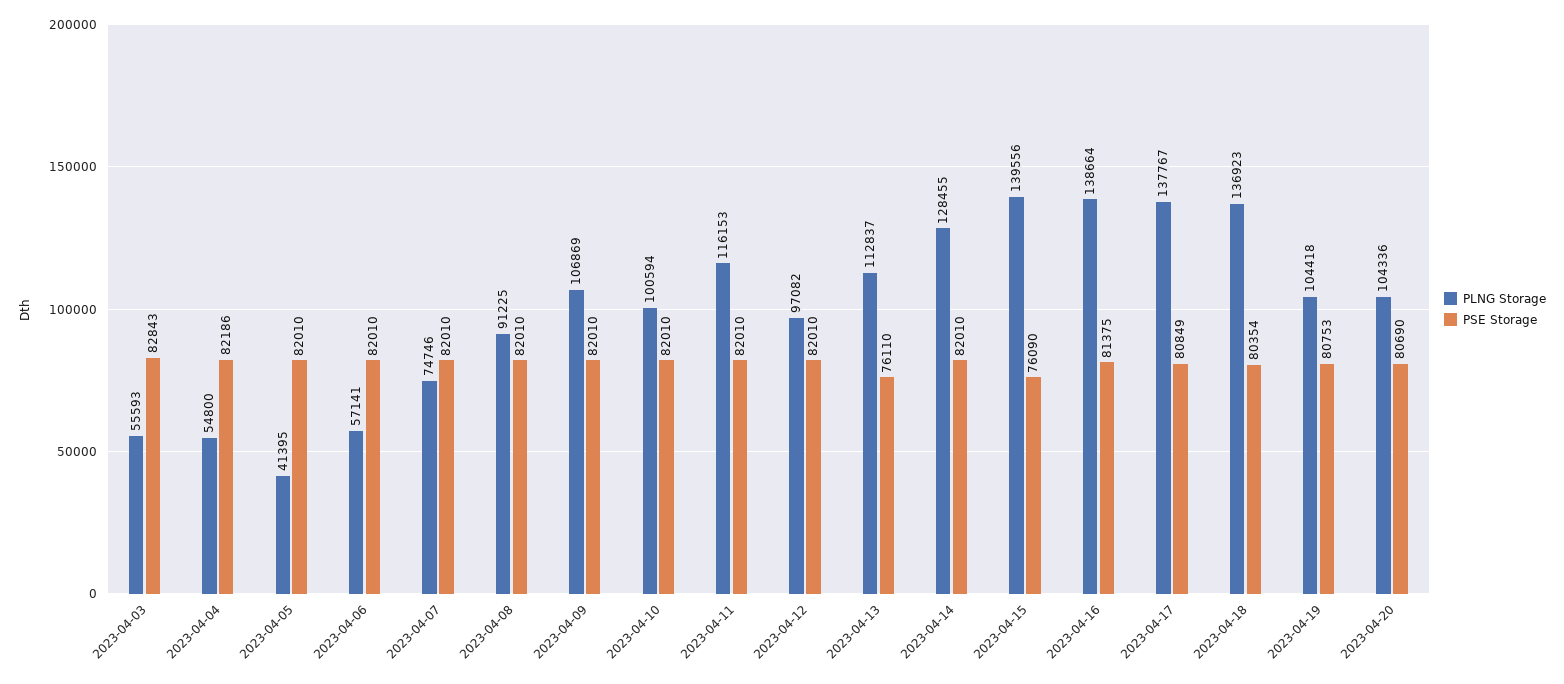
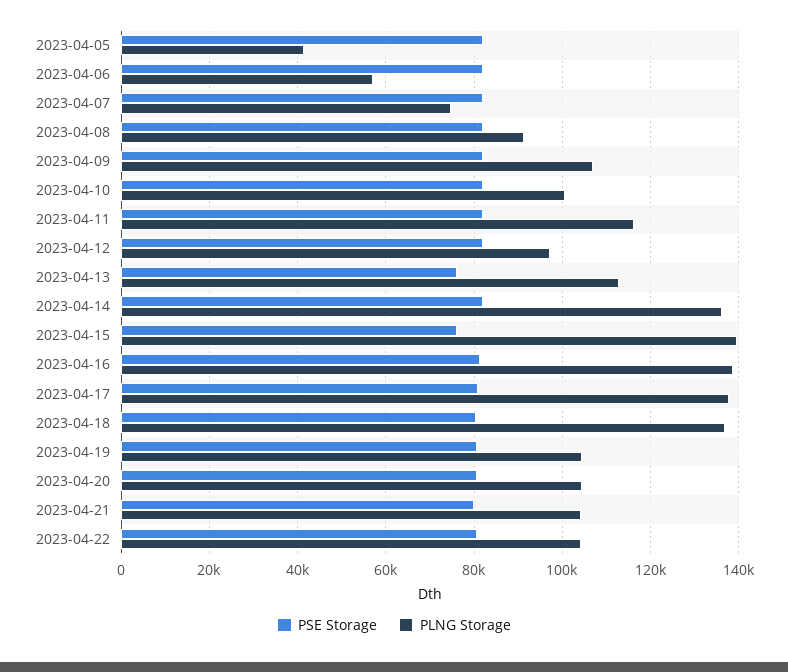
PLNG Storage, 2023-04-03: 55593 -> none
PSE Storage, 2023-04-03: 82843 -> none
PLNG Storage, 2023-04-04: 54800 -> none
PSE Storage, 2023-04-04: 82186 -> none
PLNG Storage, 2023-04-14: 128455 -> 136000
PSE Storage, 2023-04-21: none -> 80000
PLNG Storage, 2023-04-21: none -> 104000
PSE Storage, 2023-04-22: none -> 80000
PLNG Storage, 2023-04-22: none -> 104000

